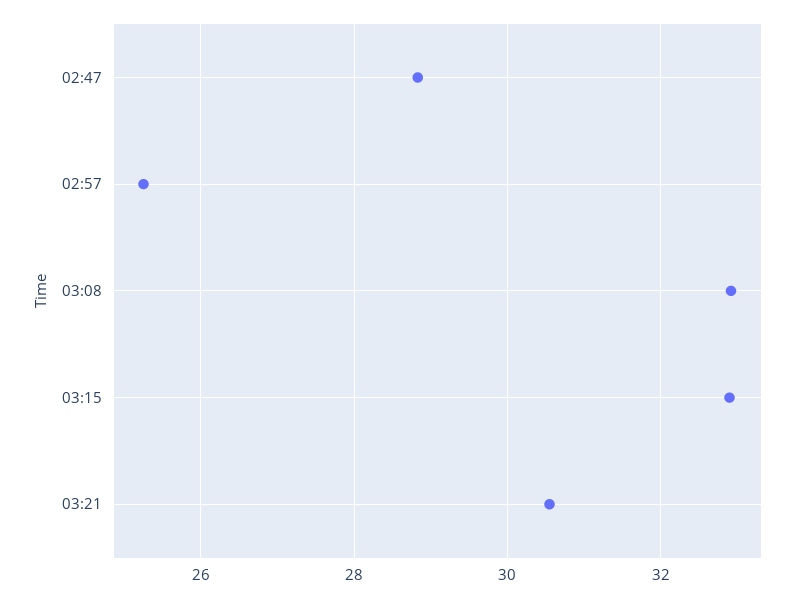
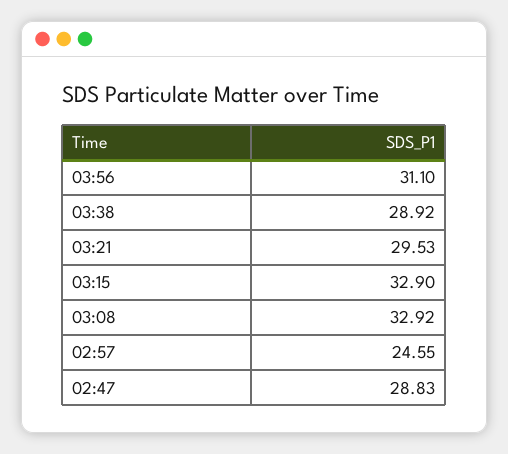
02:57: 25.2 -> 24.55
03:21: 30.6 -> 29.53
03:56: none -> 31.1
03:38: none -> 28.92

